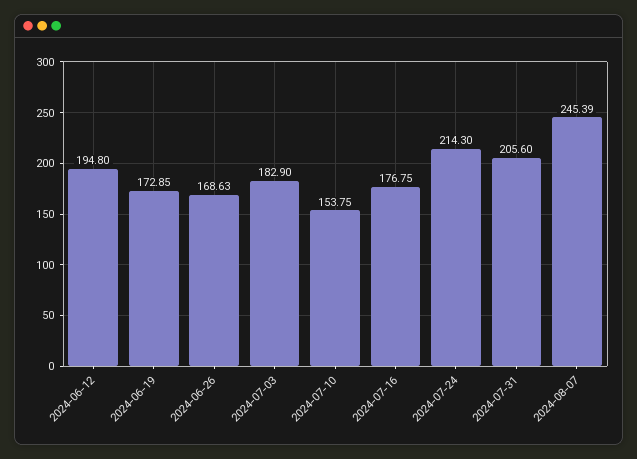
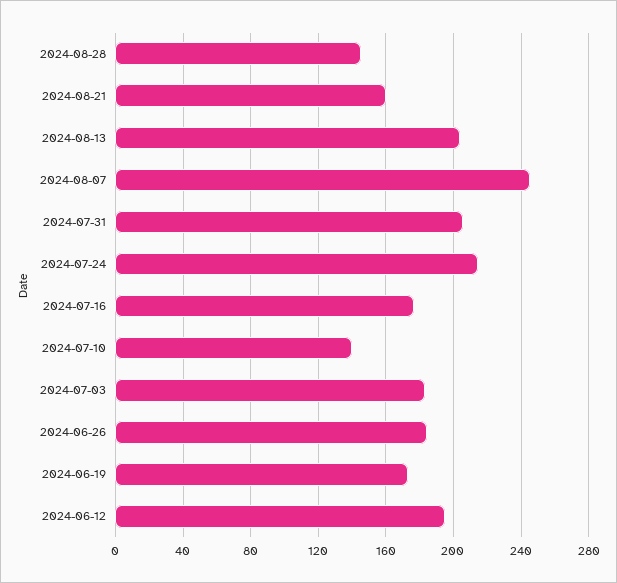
2024-06-26: 168.63 -> 185
2024-07-10: 153.75 -> 140
2024-08-28: none -> 145
2024-08-21: none -> 160
2024-08-13: none -> 205

